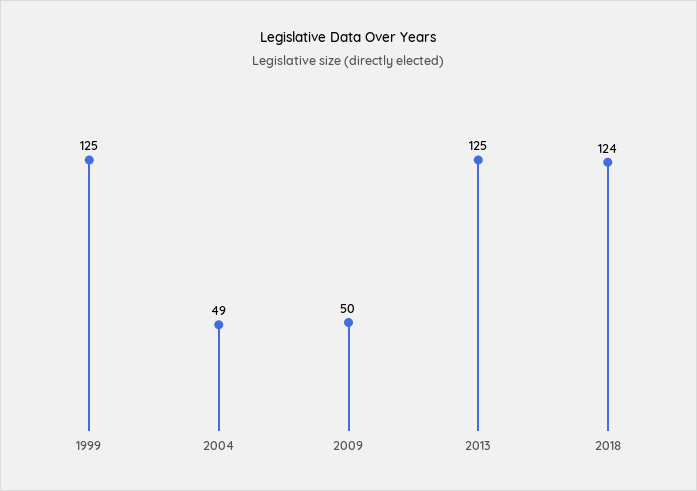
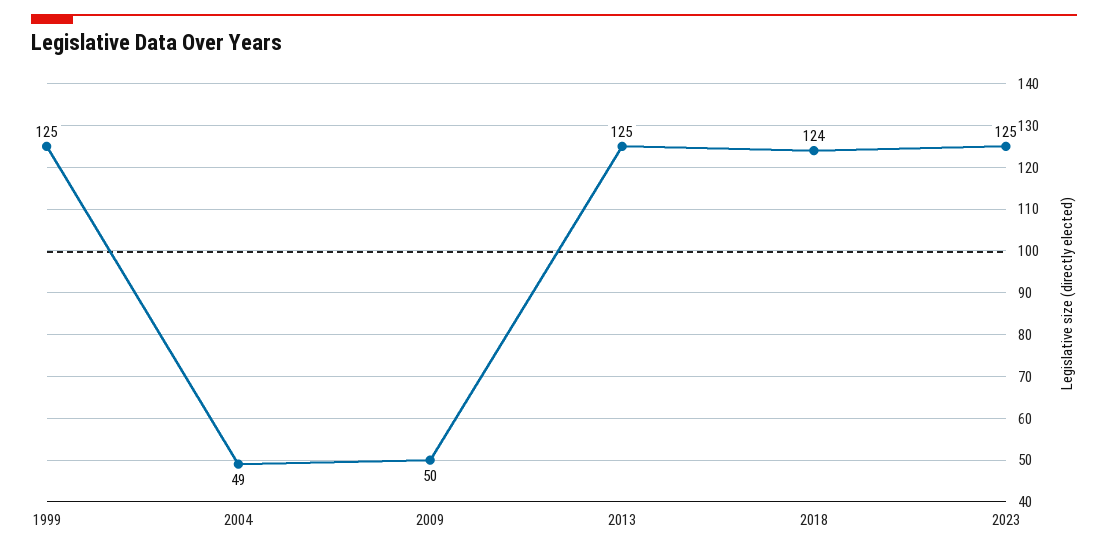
2023: none -> 125

